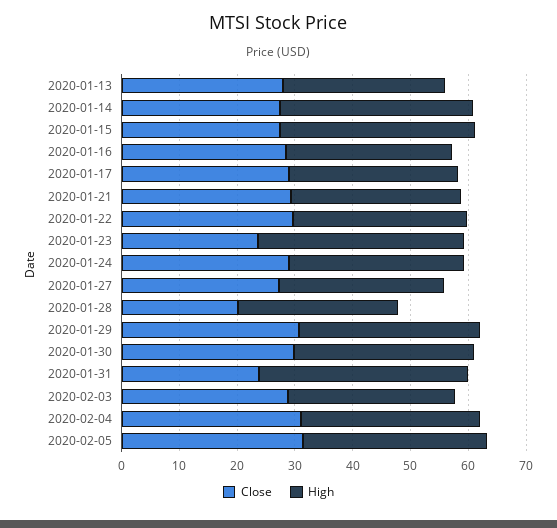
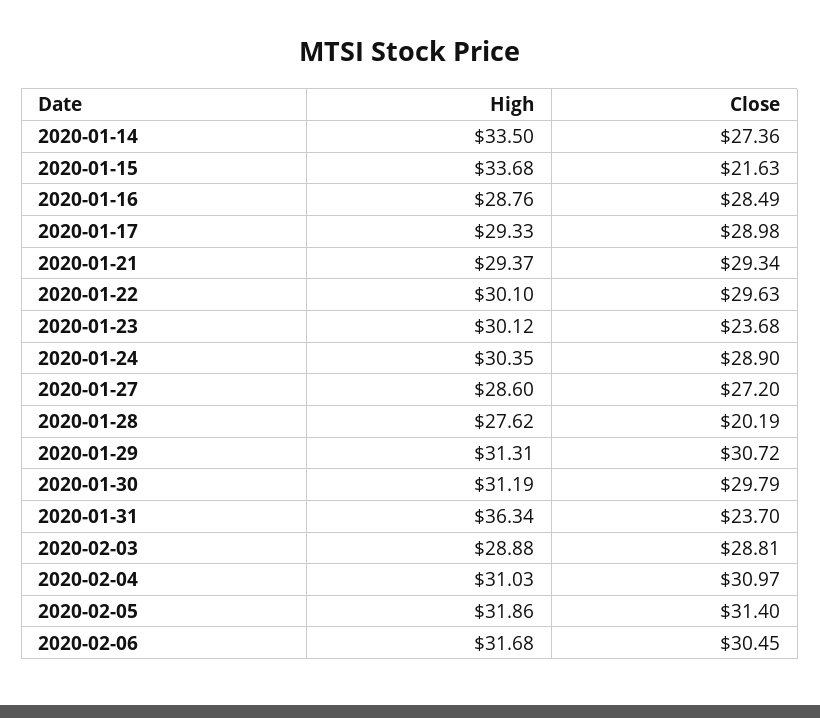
Close, 2020-01-13: 28 -> none
High, 2020-01-13: 28 -> none
Close, 2020-01-15: 28 -> 21.63
High, 2020-01-23: 36 -> 30.12
High, 2020-02-06: none -> 31.68
Close, 2020-02-06: none -> 30.45

